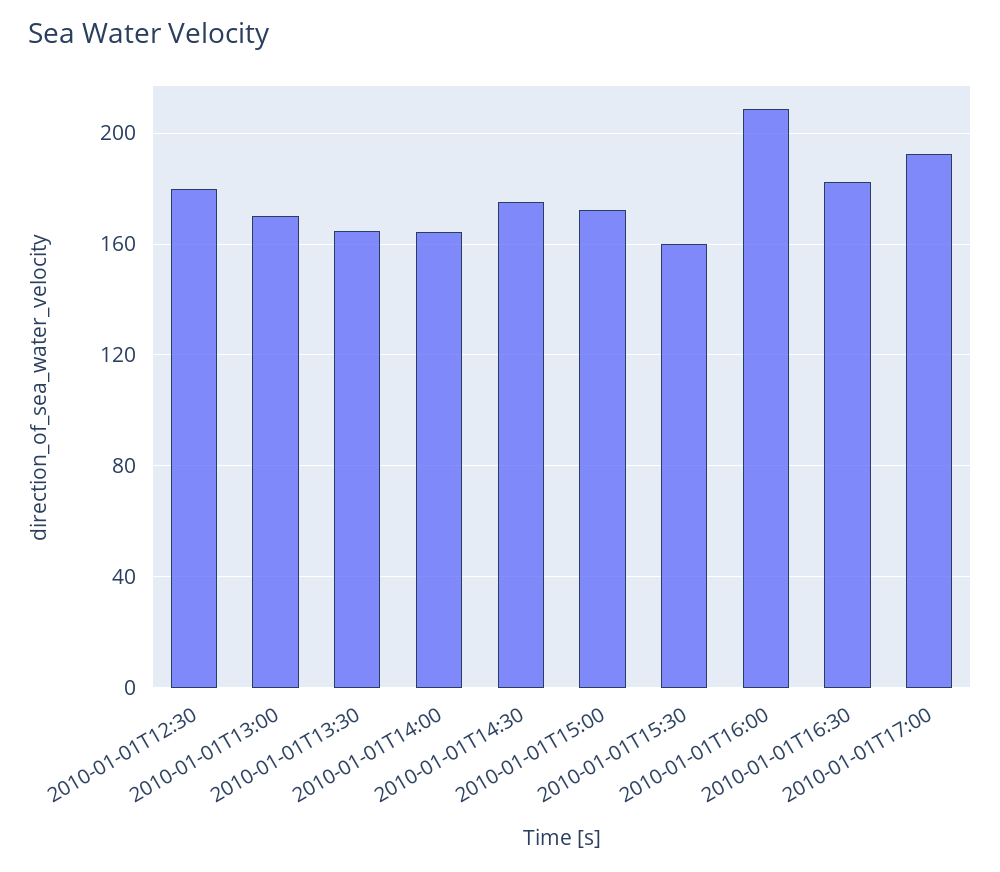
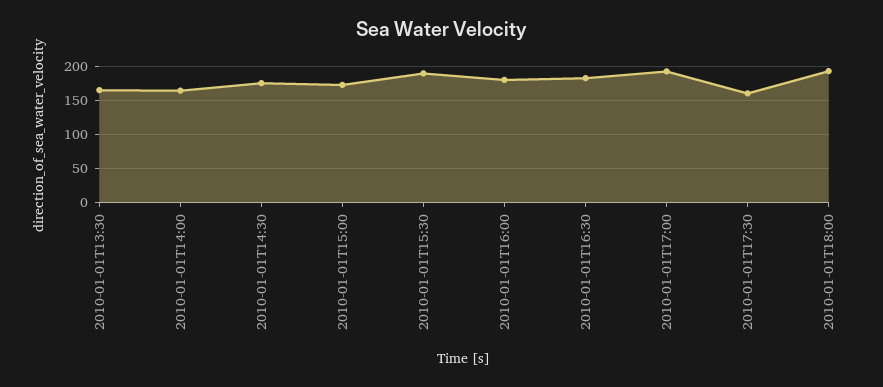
2010-01-01T12:30: 180 -> none
2010-01-01T13:00: 170 -> none
2010-01-01T15:30: 160 -> 190
2010-01-01T16:00: 210 -> 180
2010-01-01T17:30: none -> 160
2010-01-01T18:00: none -> 190

